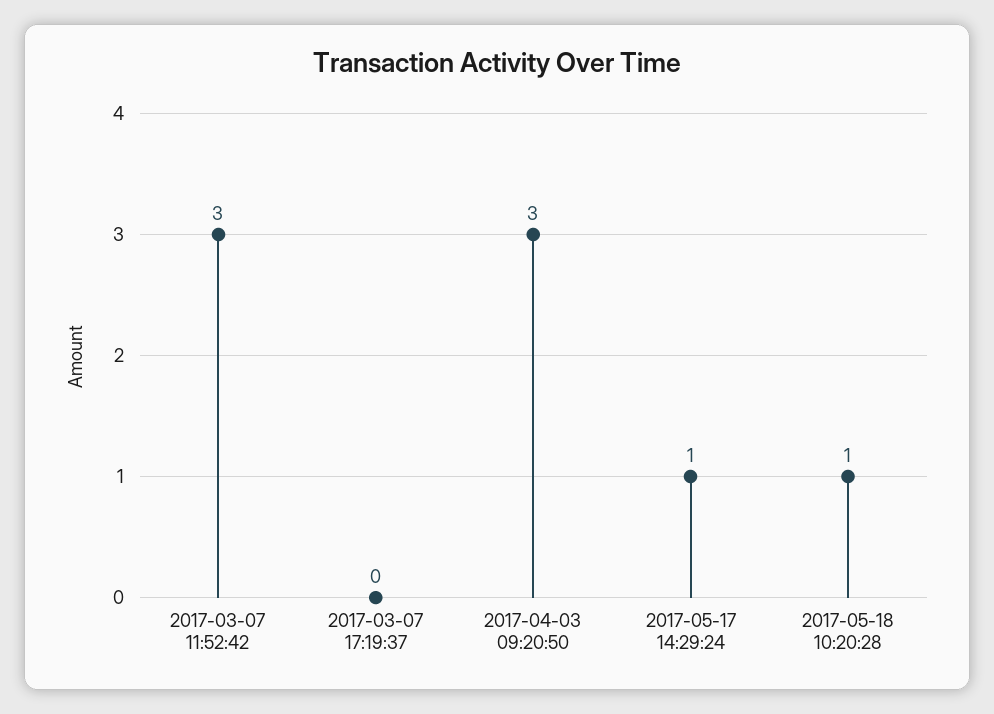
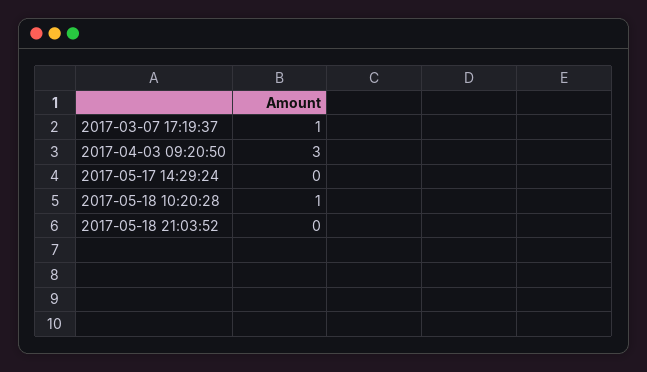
2017-03-07 11:52:42: 3 -> none
2017-03-07 17:19:37: 0 -> 1
2017-05-17 14:29:24: 1 -> 0
2017-05-18 21:03:52: none -> 0

